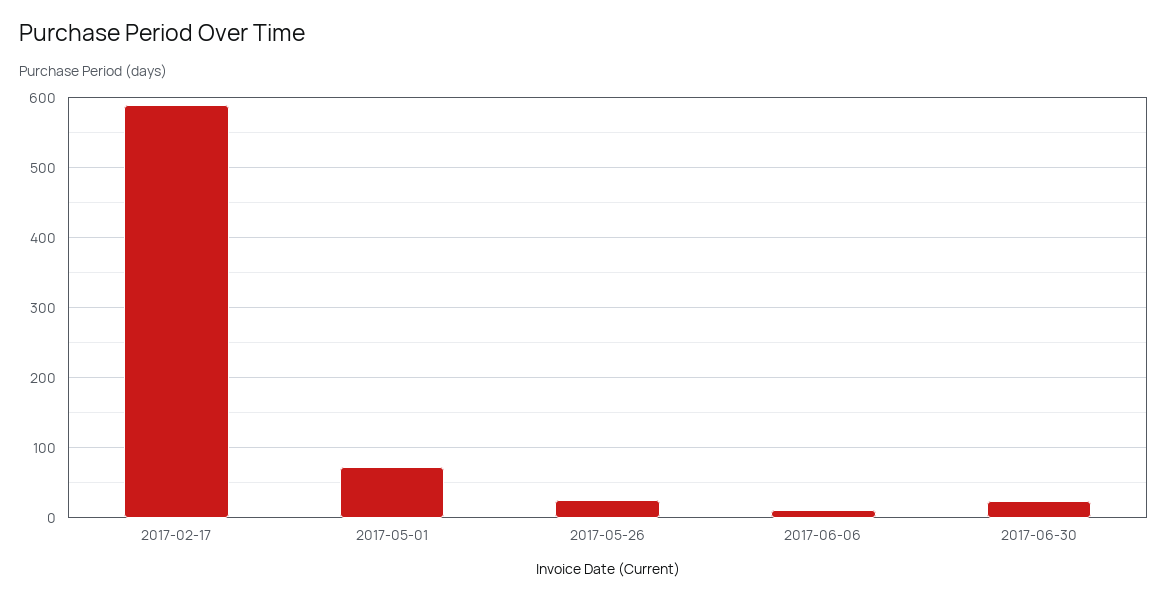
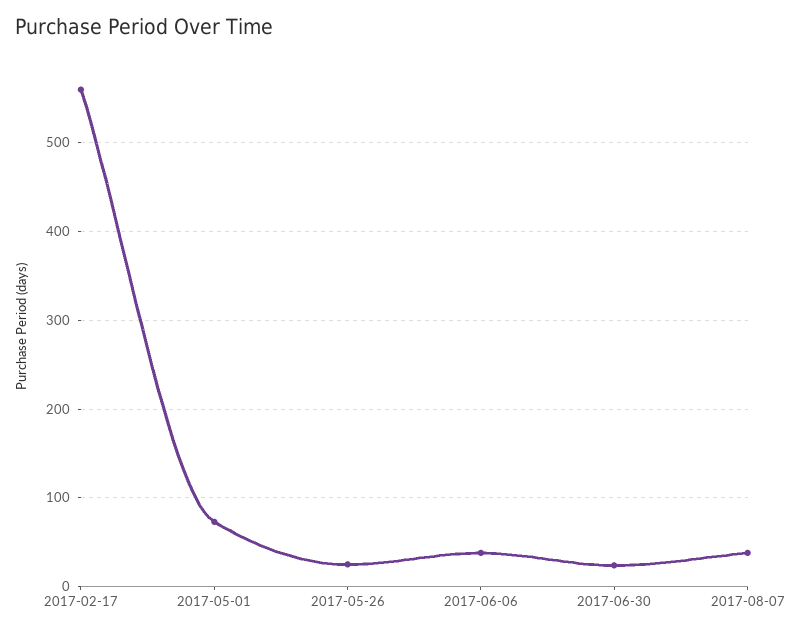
2017-02-17: 590 -> 560
2017-06-06: 10 -> 40
2017-08-07: none -> 40

